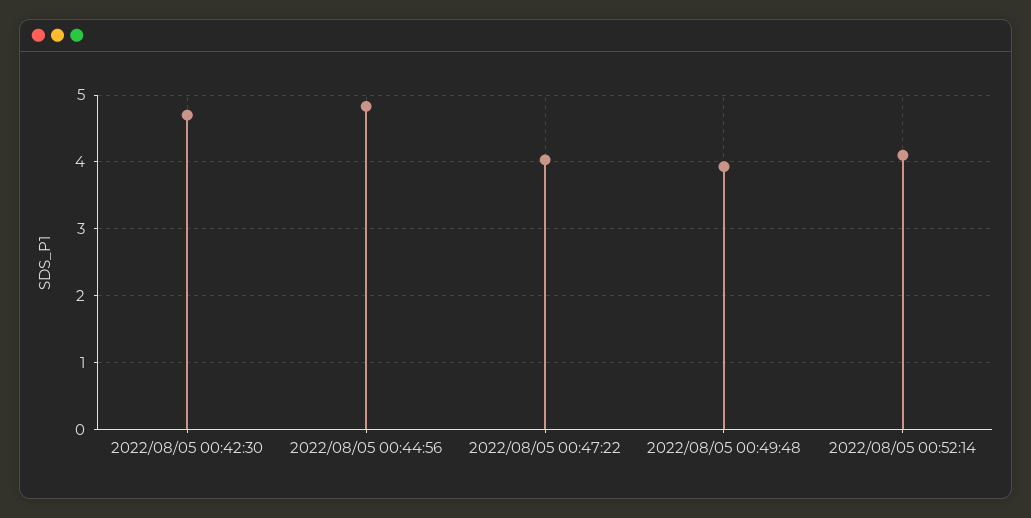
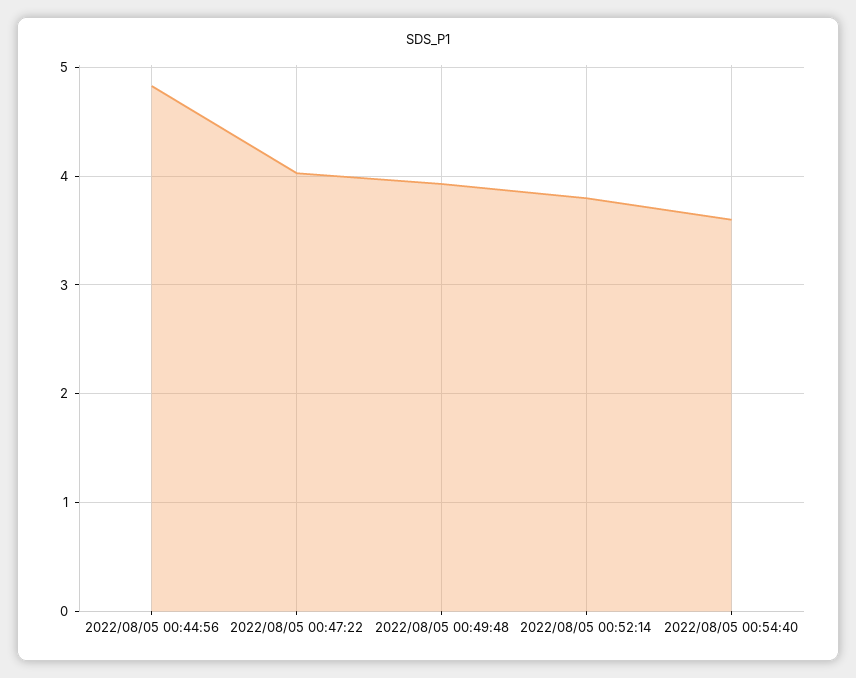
2022/08/05 00:42:30: 4.7 -> none
2022/08/05 00:52:14: 4.1 -> 3.8
2022/08/05 00:54:40: none -> 3.6

